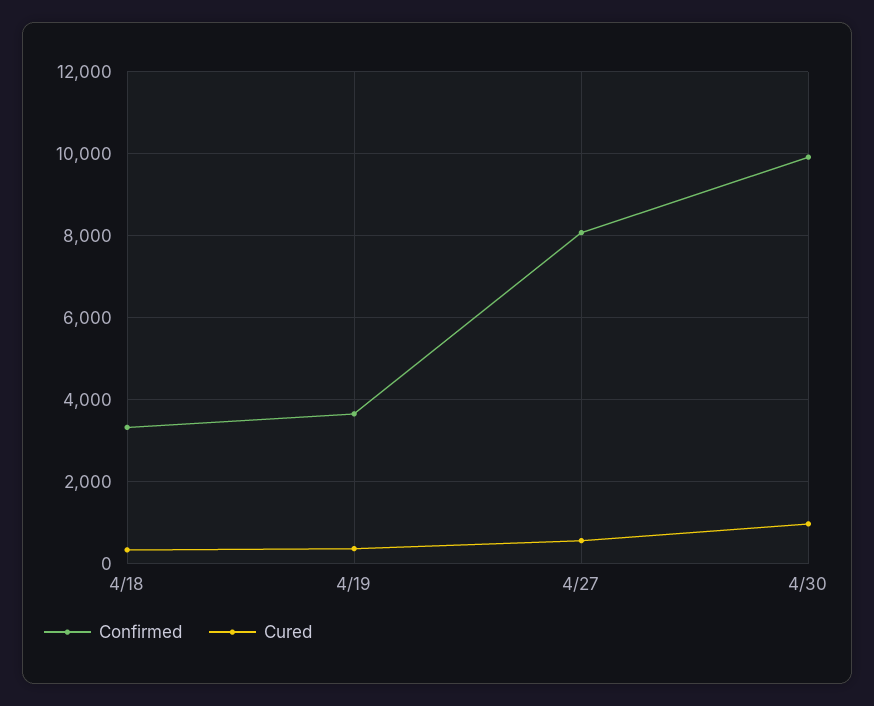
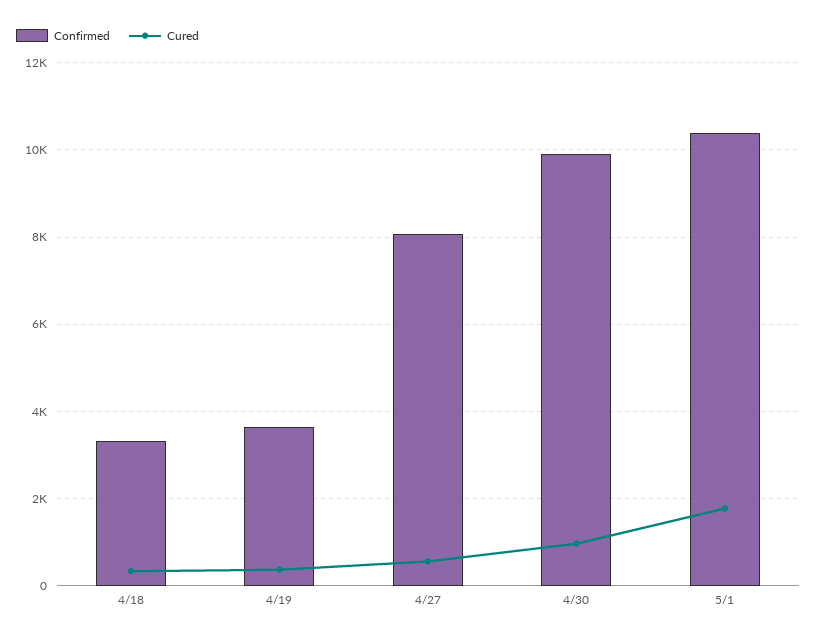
Confirmed, 5/1: none -> 10400
Cured, 5/1: none -> 1800

